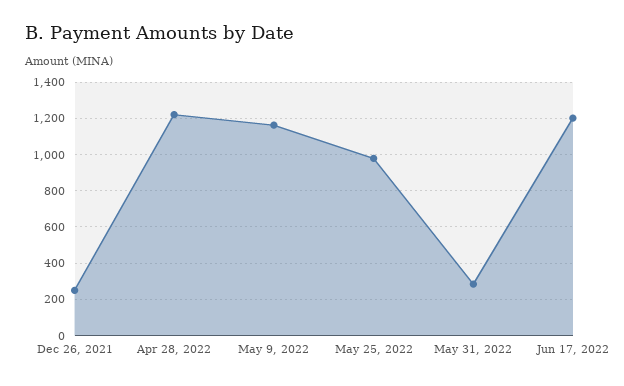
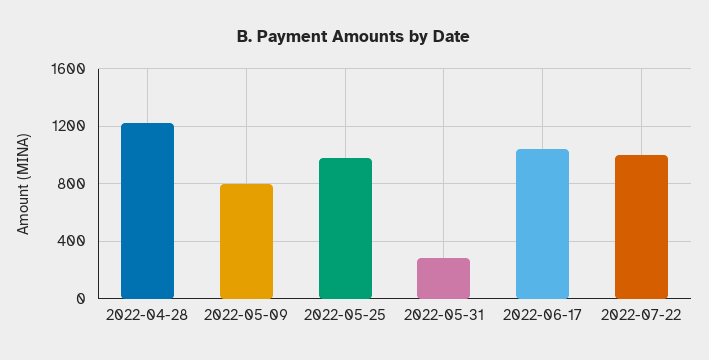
Dec 26, 2021: 250 -> none
May 9, 2022: 1150 -> 800
Jun 17, 2022: 1200 -> 1050
2022-07-22: none -> 1000

